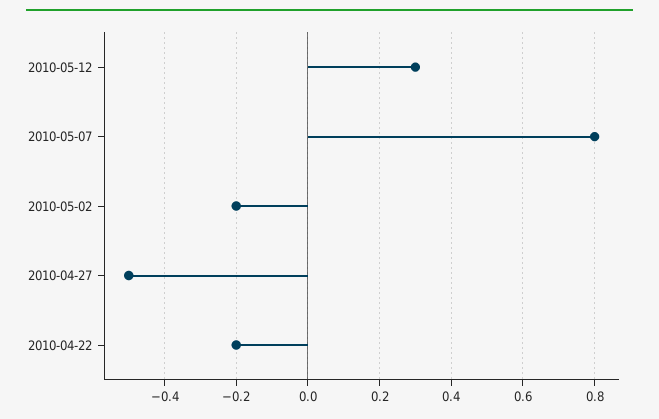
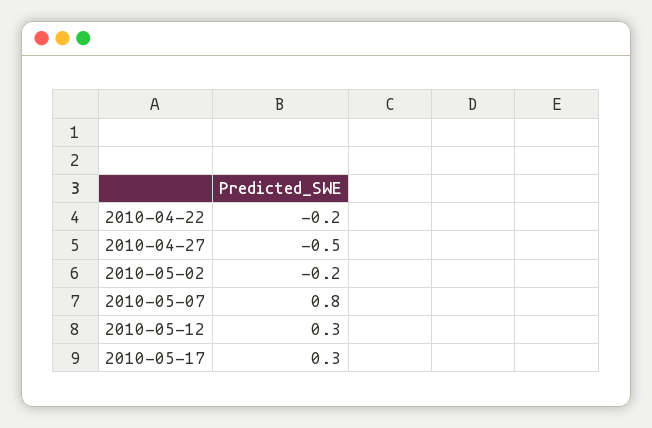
2010-05-17: none -> 0.3

